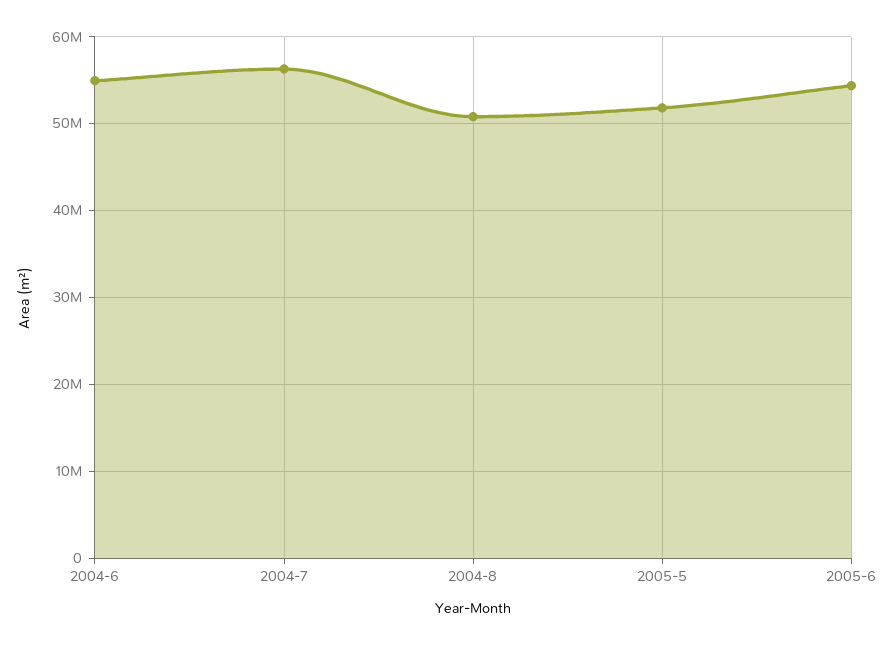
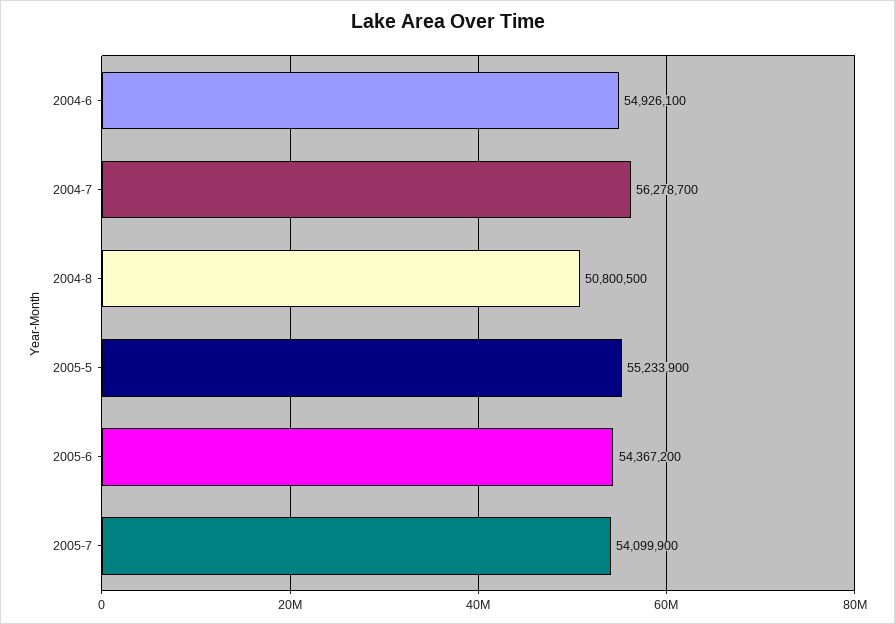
2005-5: 52000000 -> 55233900
2005-7: none -> 54099900

